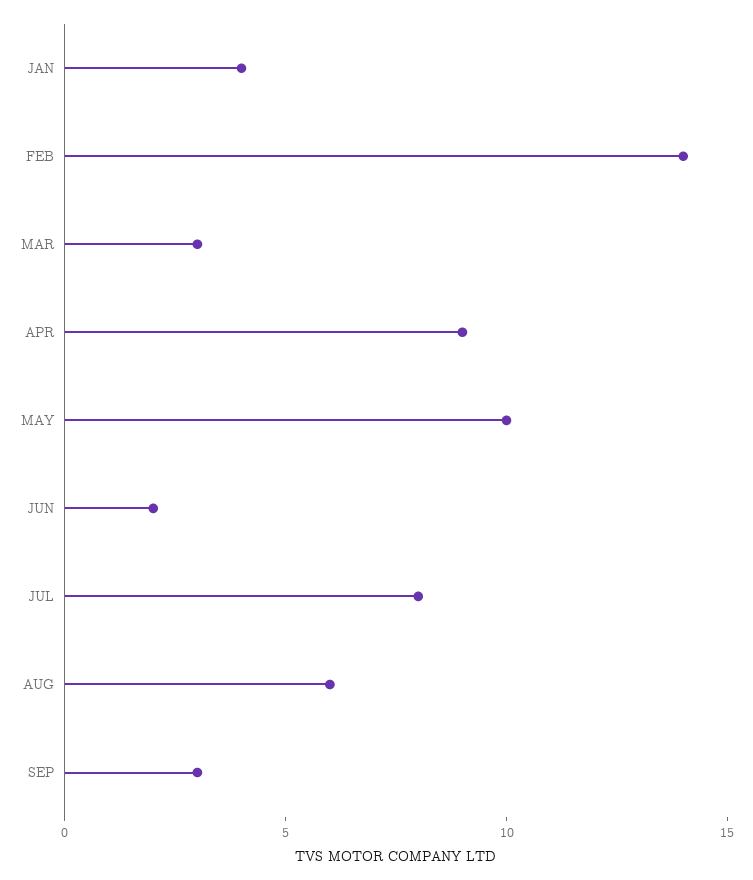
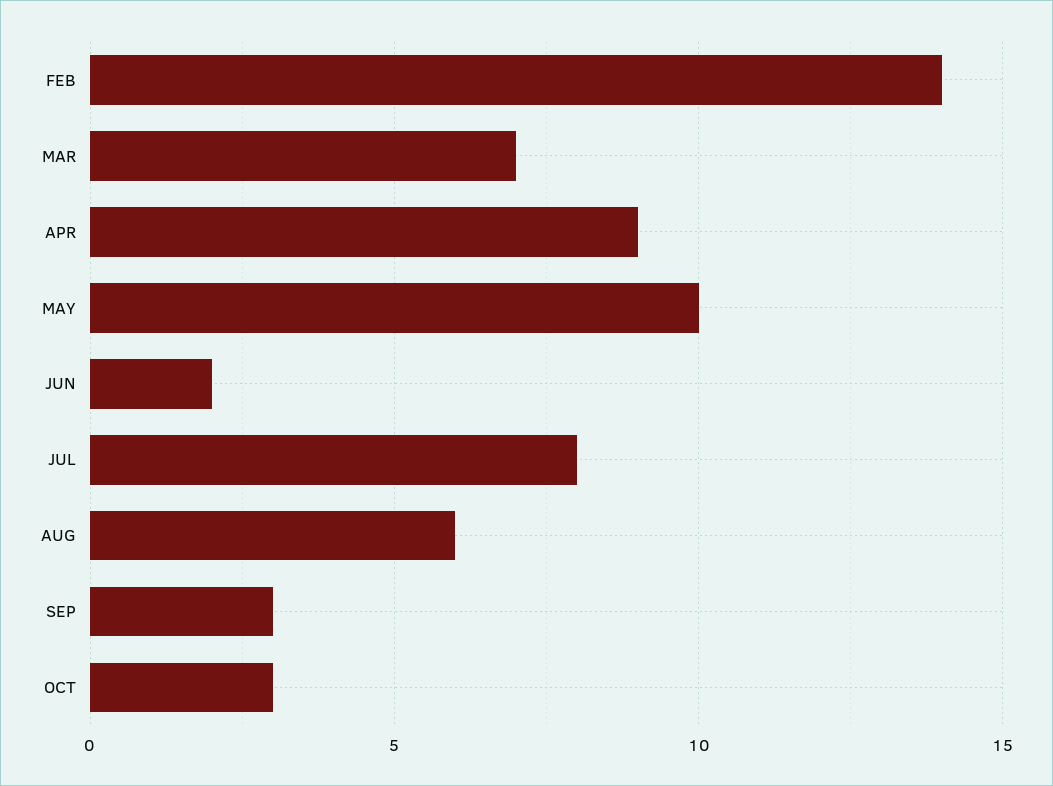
JAN: 4 -> none
MAR: 3 -> 7
OCT: none -> 3

